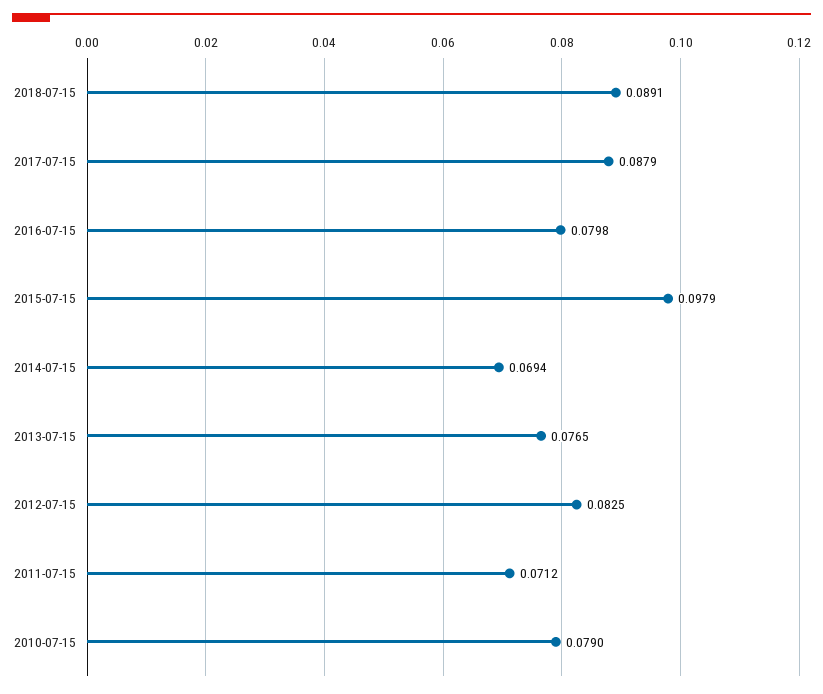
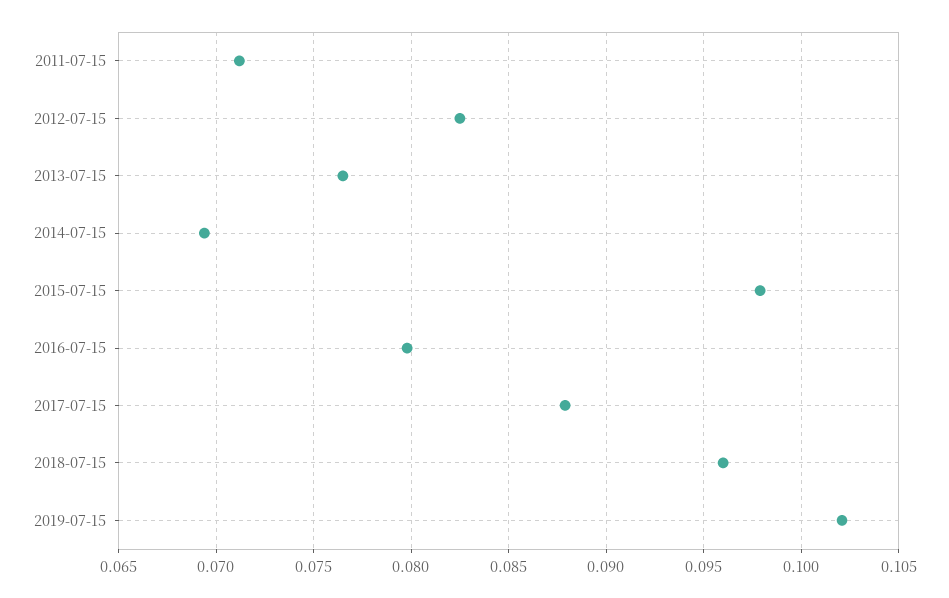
2018-07-15: 0.0891 -> 0.096
2010-07-15: 0.079 -> none
2019-07-15: none -> 0.102

